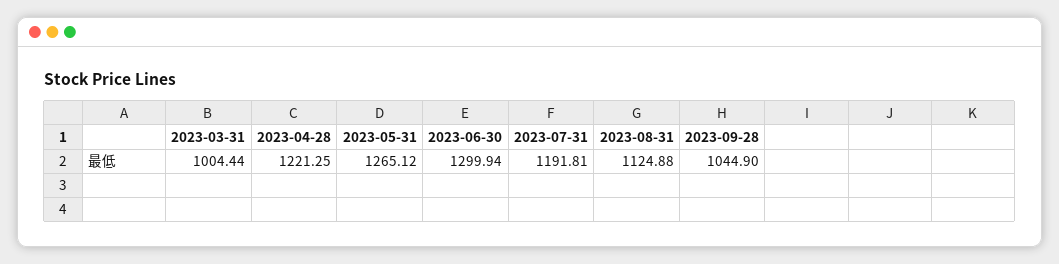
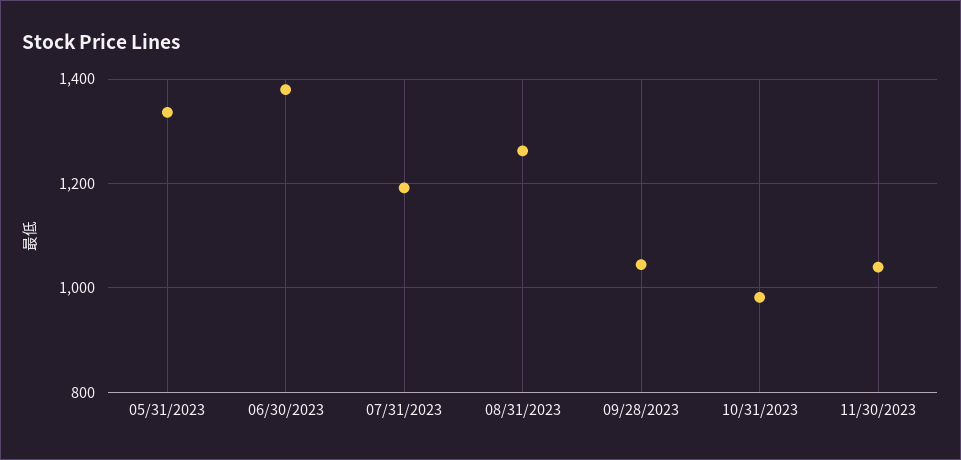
2023-03-31: 1004.44 -> none
2023-04-28: 1221.25 -> none
2023-05-31: 1265.12 -> 1340
2023-06-30: 1299.94 -> 1380
2023-08-31: 1124.88 -> 1260
10/31/2023: none -> 980
11/30/2023: none -> 1040

